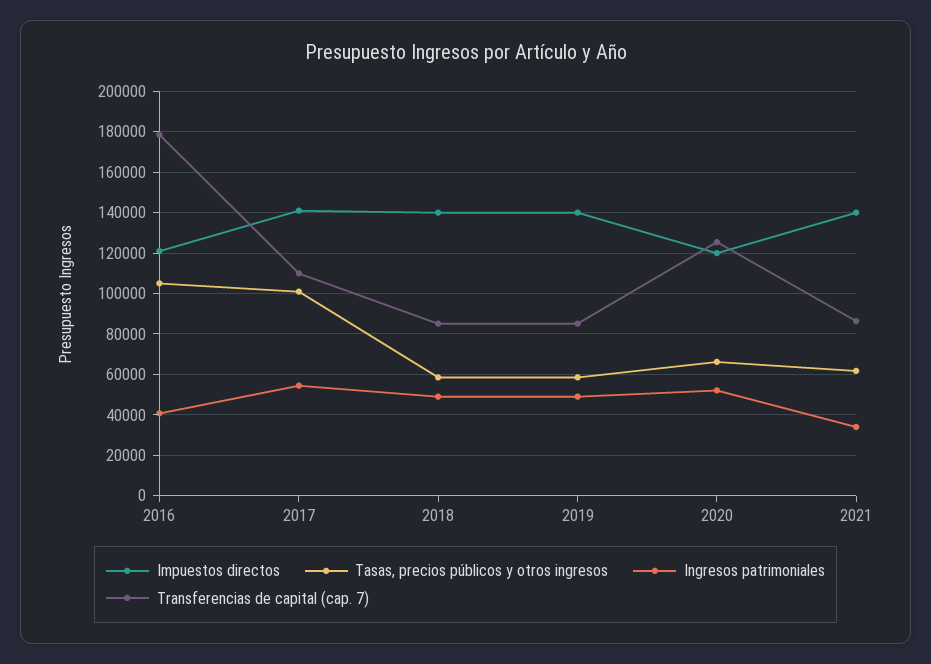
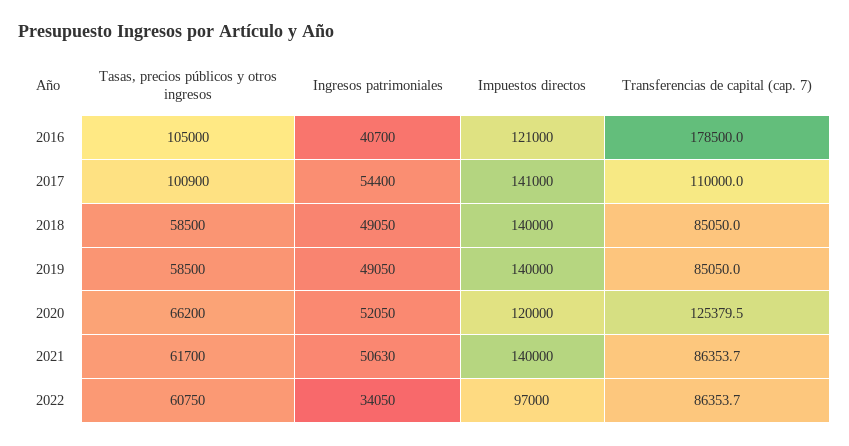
Ingresos patrimoniales, 2021: 35000 -> 50630
Tasas, precios públicos y otros ingresos, 2022: none -> 60750
Ingresos patrimoniales, 2022: none -> 34050
Impuestos directos, 2022: none -> 97000
Transferencias de capital (cap. 7), 2022: none -> 86353.7

